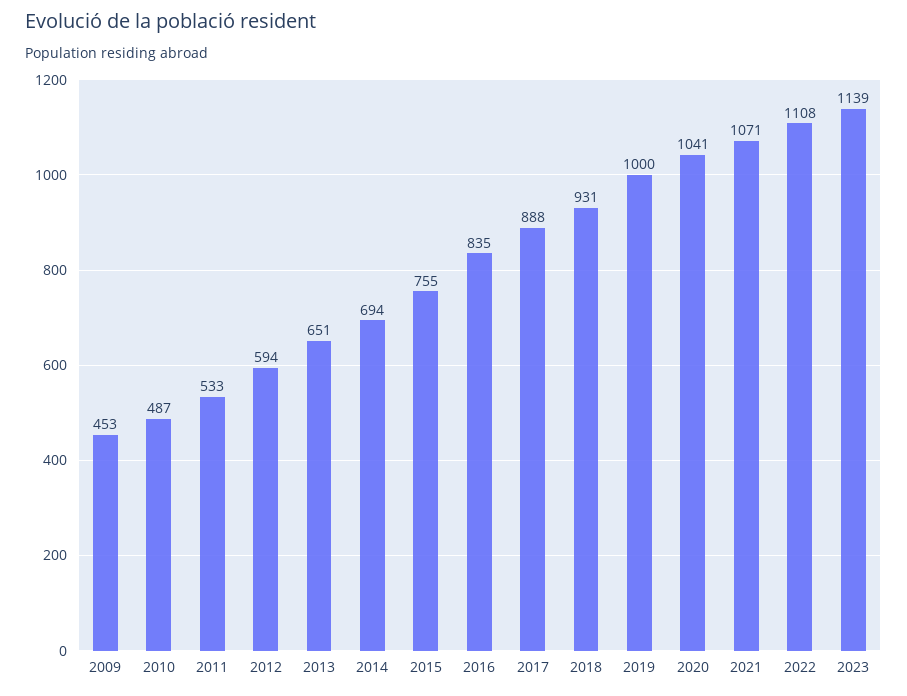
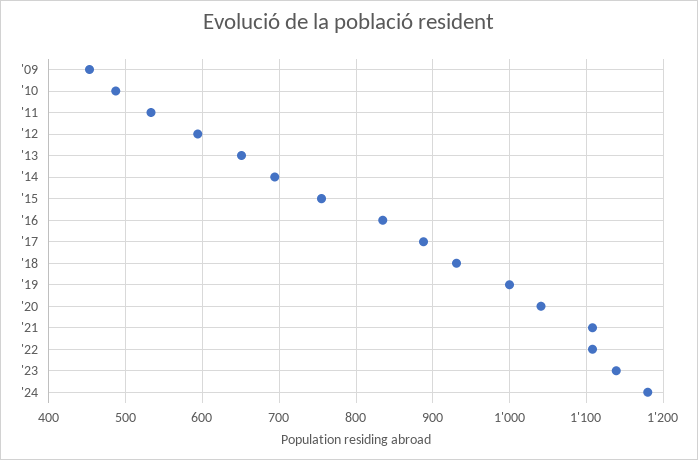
2021: 1071 -> 1110
'24: none -> 1180

